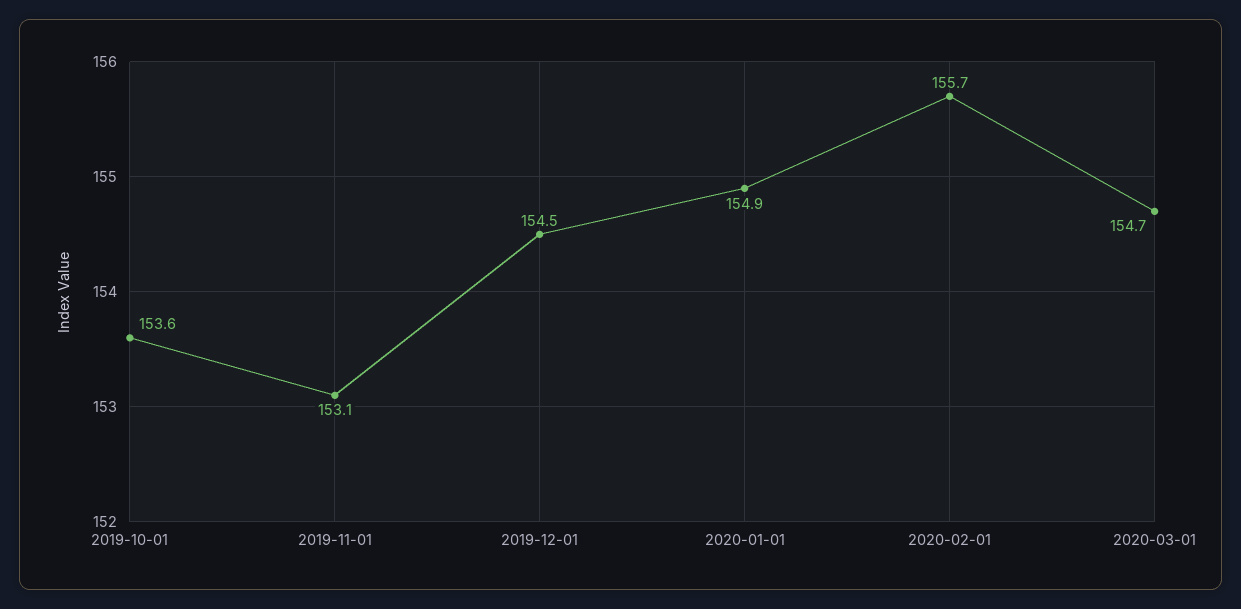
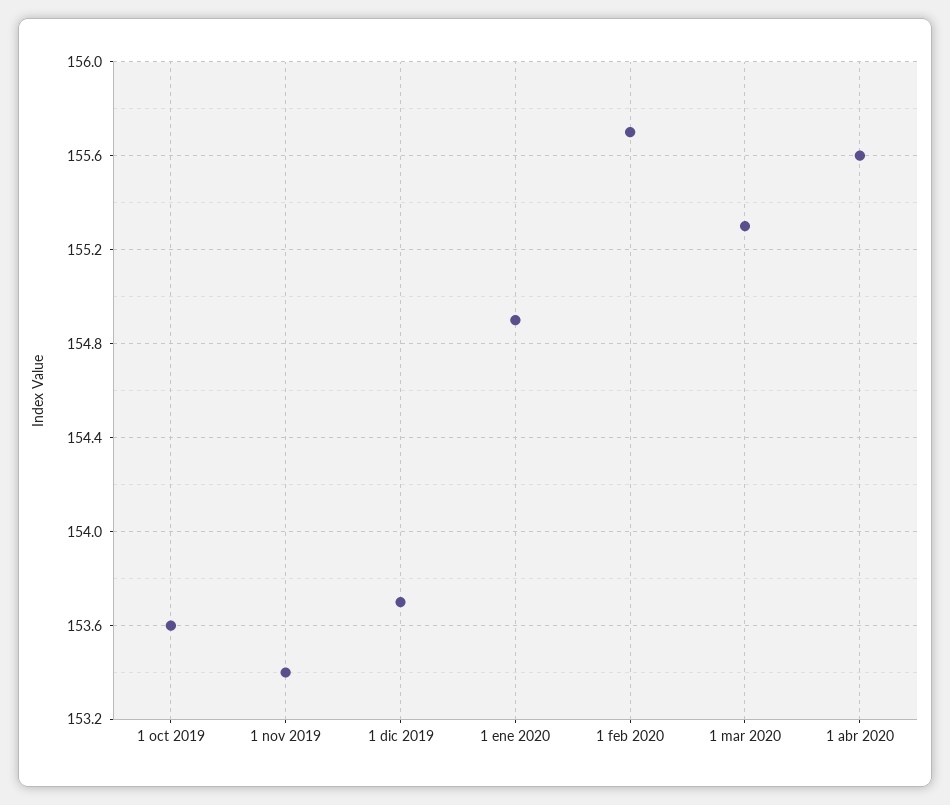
2019-11-01: 153.1 -> 153.4
2019-12-01: 154.5 -> 153.7
2020-03-01: 154.7 -> 155.3
1 abr 2020: none -> 155.6

